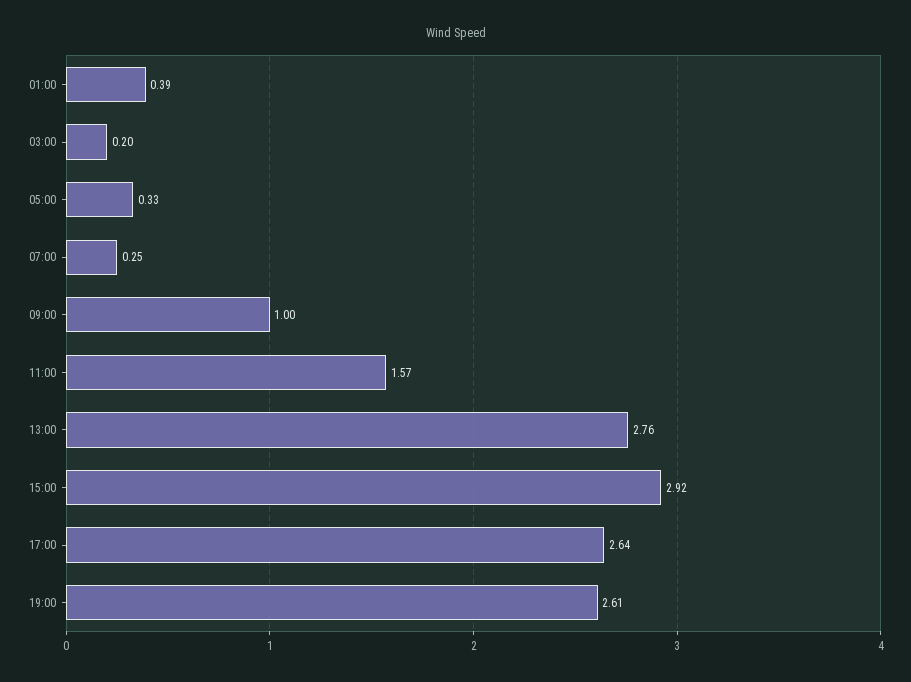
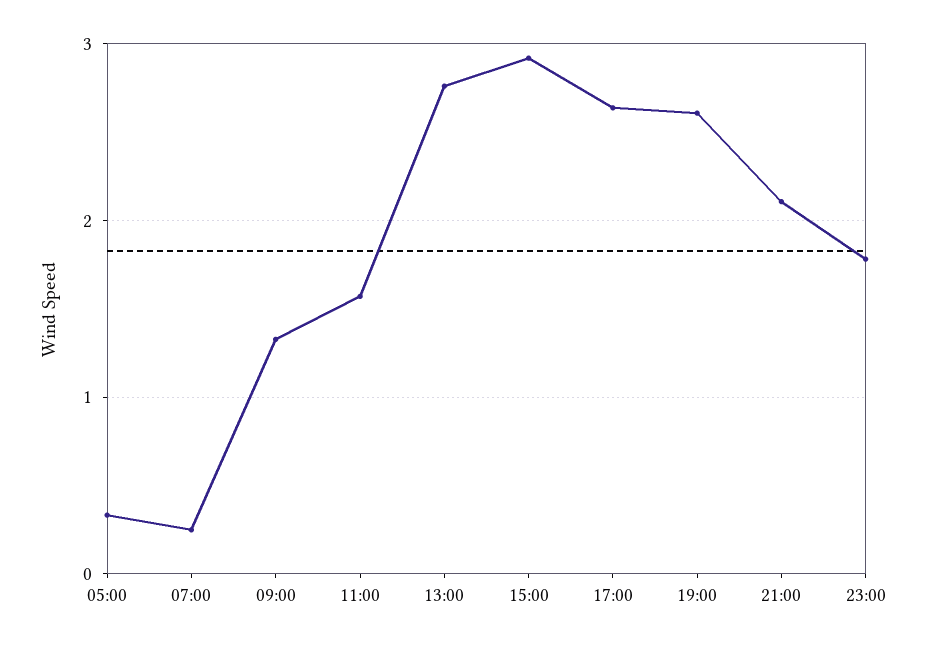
01:00: 0.39 -> none
03:00: 0.2 -> none
09:00: 1 -> 1.3
21:00: none -> 2.1
23:00: none -> 1.8

